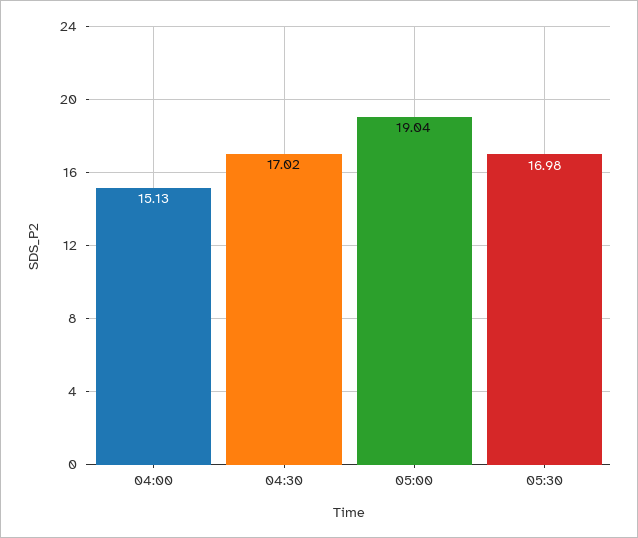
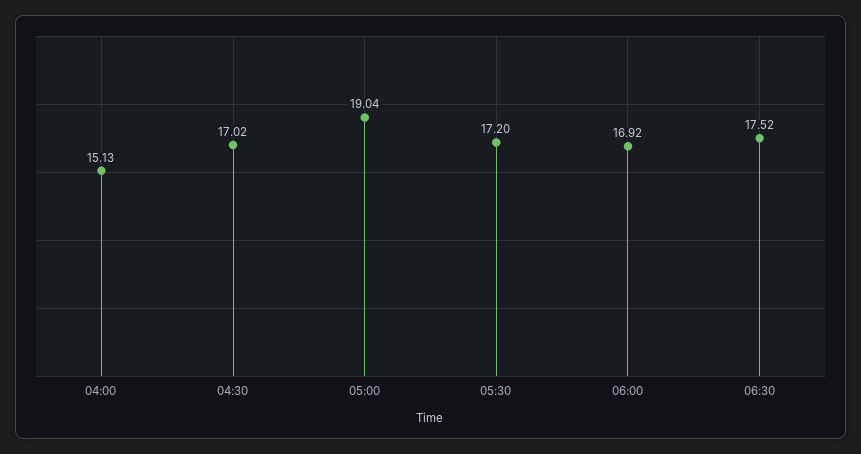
05:30: 16.98 -> 17.2
06:00: none -> 16.92
06:30: none -> 17.52

